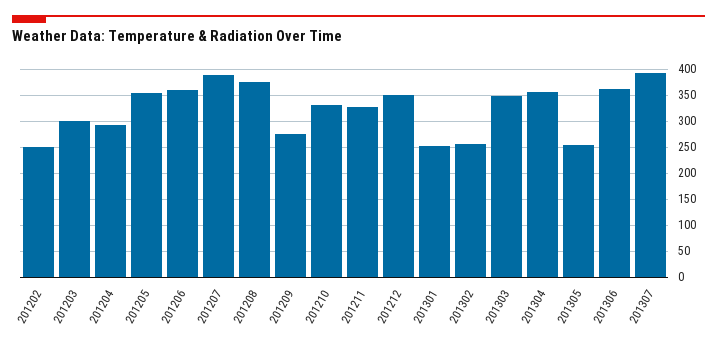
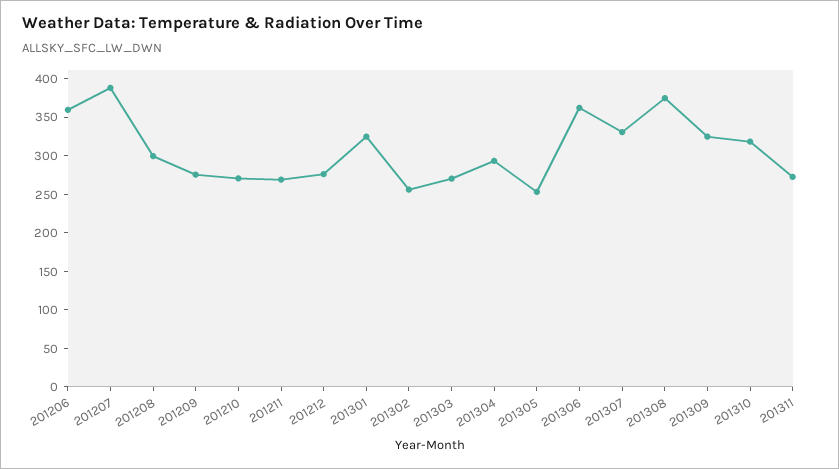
201202: 250 -> none
201203: 300 -> none
201204: 300 -> none
201205: 350 -> none
201208: 375 -> 300
201210: 325 -> 275
201211: 325 -> 275
201212: 350 -> 275
201301: 250 -> 325
201303: 350 -> 275
201304: 350 -> 300
201307: 400 -> 325
201308: none -> 375
201309: none -> 325
201310: none -> 325
201311: none -> 275

